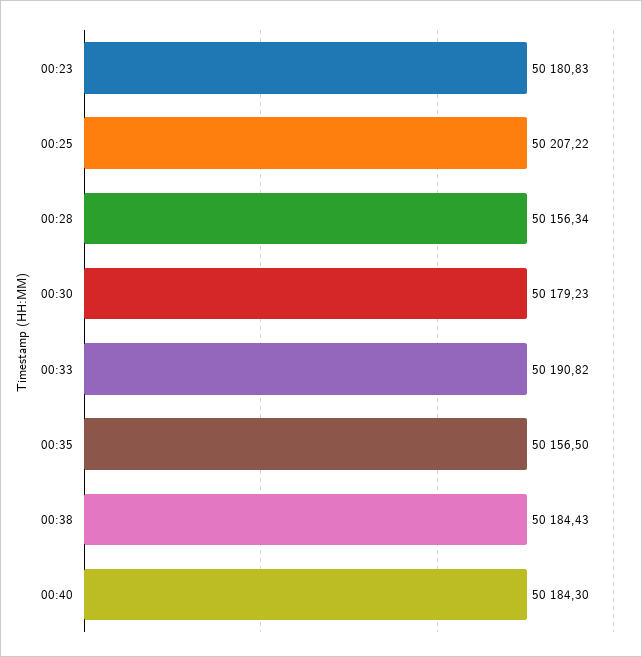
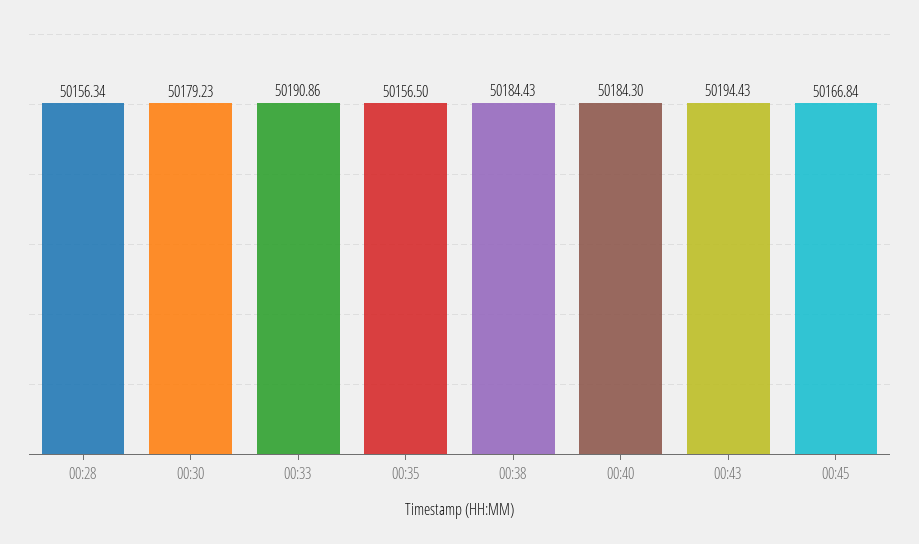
00:23: 50180.83 -> none
00:25: 50207.22 -> none
00:33: 50190.82 -> 50190.86
00:43: none -> 50194.43
00:45: none -> 50166.84

